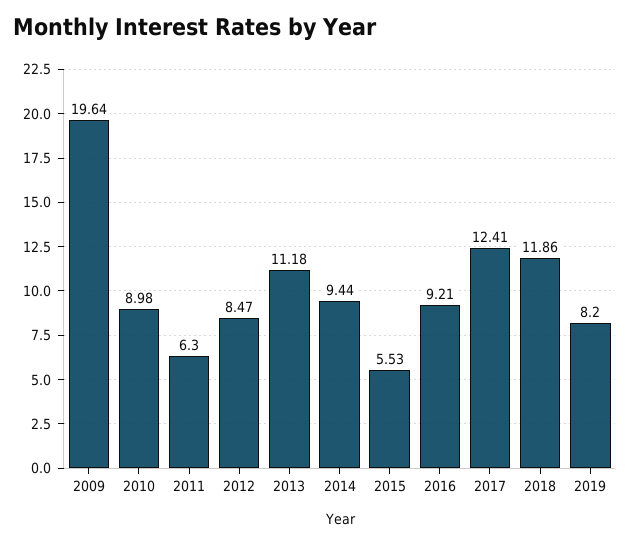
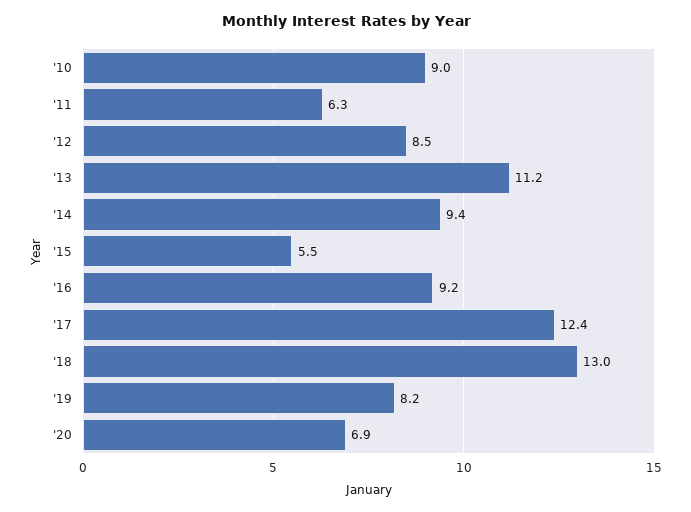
2009: 19.64 -> none
2018: 11.86 -> 13
'20: none -> 6.9

